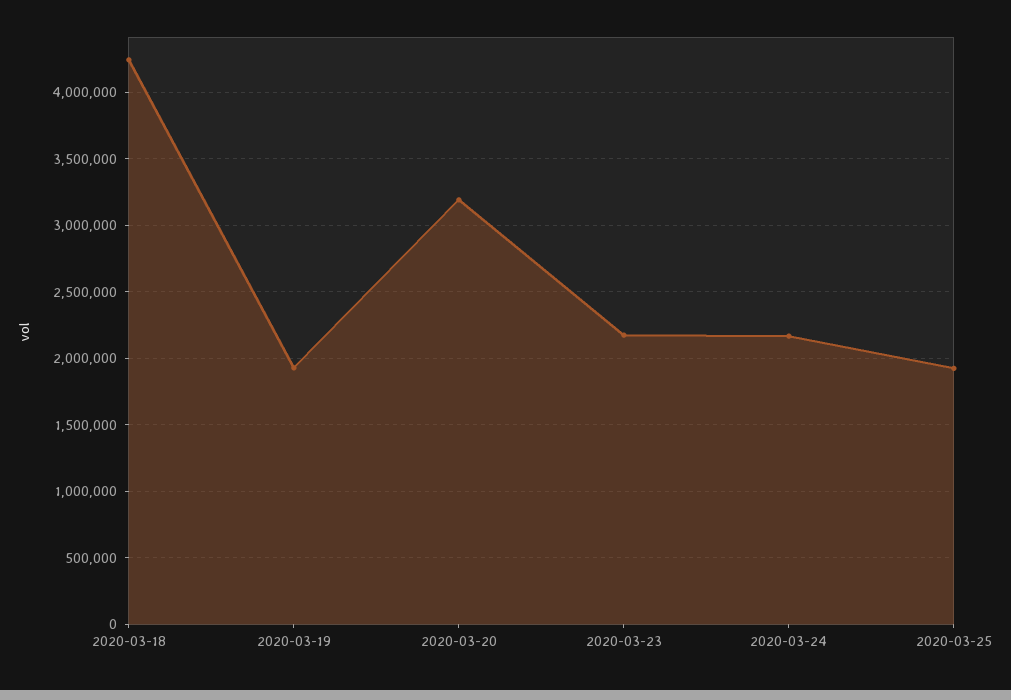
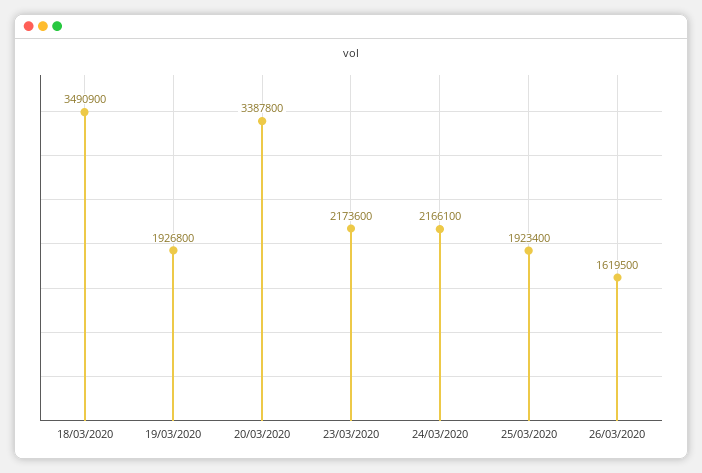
2020-03-18: 4250000 -> 3490900
2020-03-20: 3200000 -> 3387800
26/03/2020: none -> 1619500

